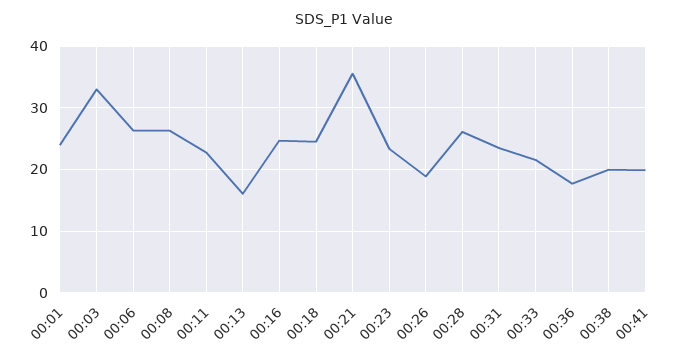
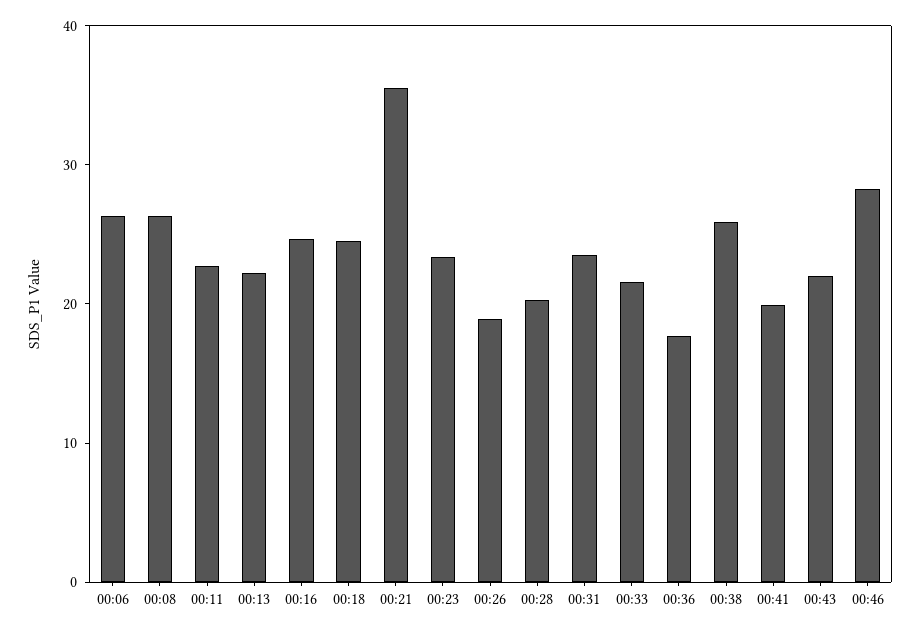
00:01: 24 -> none
00:03: 33 -> none
00:13: 16 -> 22
00:28: 26 -> 20
00:38: 20 -> 26
00:43: none -> 22
00:46: none -> 28

